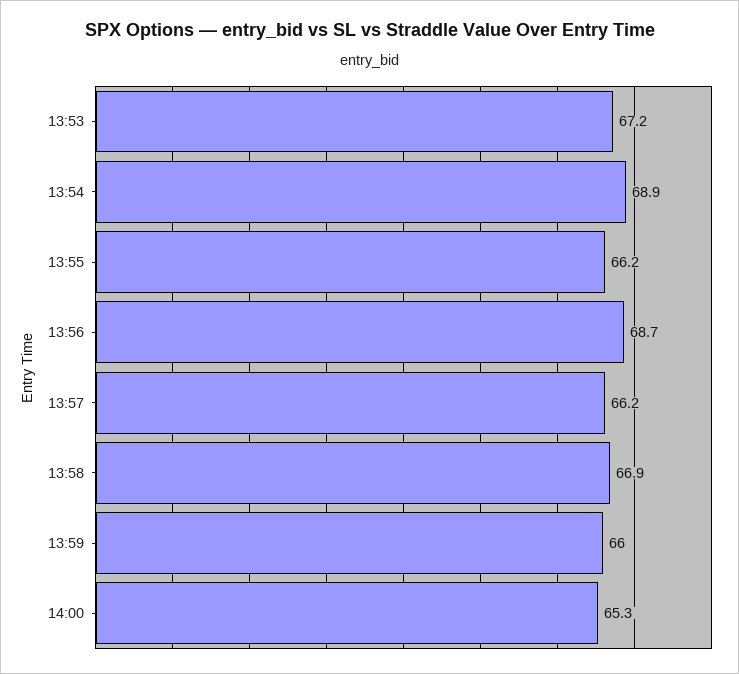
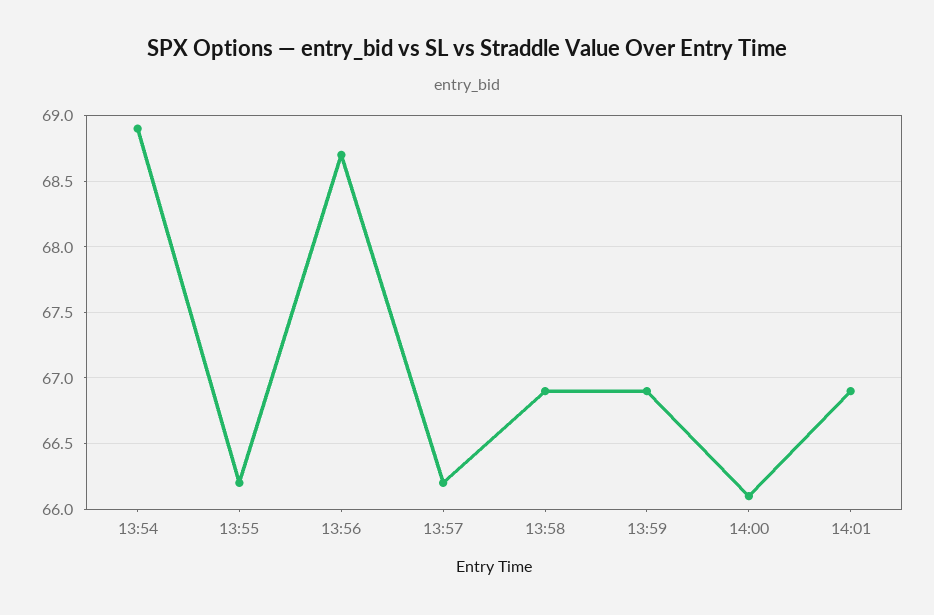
13:53: 67.2 -> none
13:59: 66 -> 66.9
14:00: 65.3 -> 66.1
14:01: none -> 66.9

